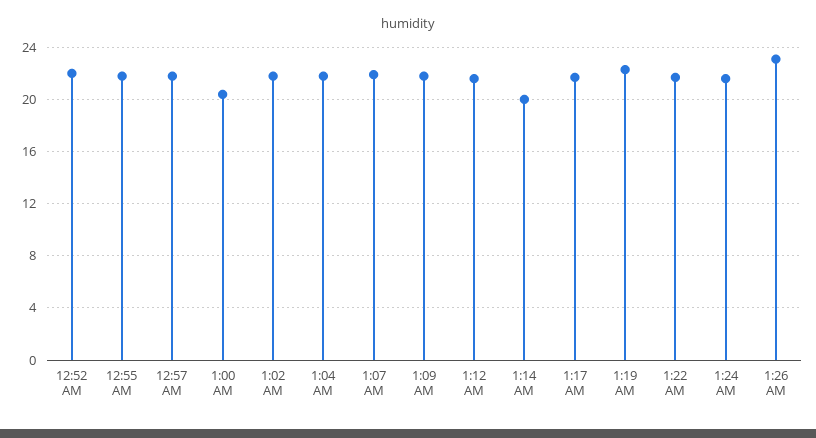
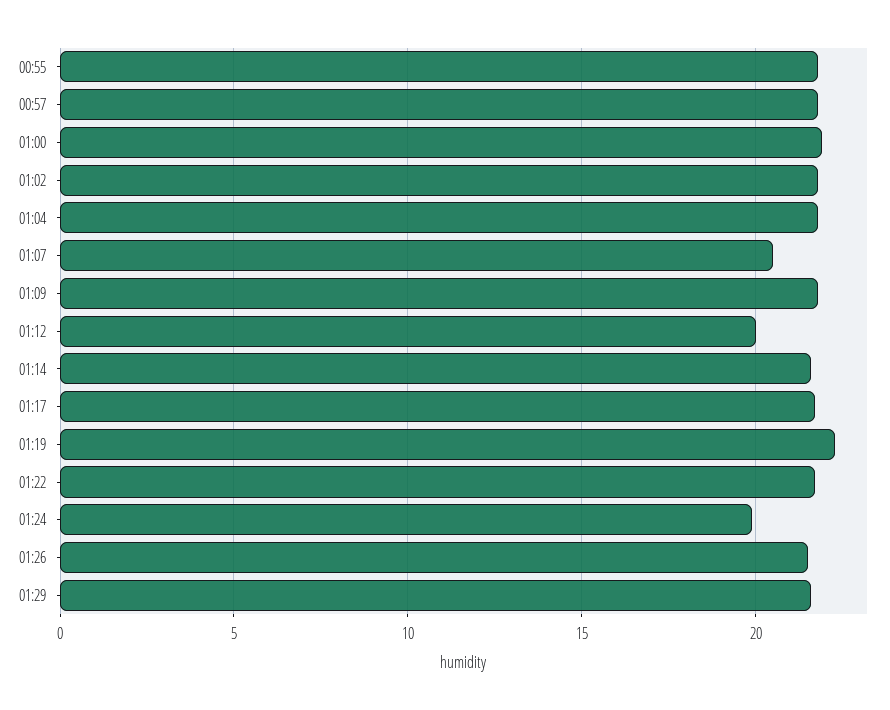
12:52 AM: 22 -> none
1:00 AM: 20.5 -> 22
1:07 AM: 22 -> 20.5
1:12 AM: 21.5 -> 20
1:14 AM: 20 -> 21.5
1:24 AM: 21.5 -> 20
1:26 AM: 23 -> 21.5
01:29: none -> 21.5

